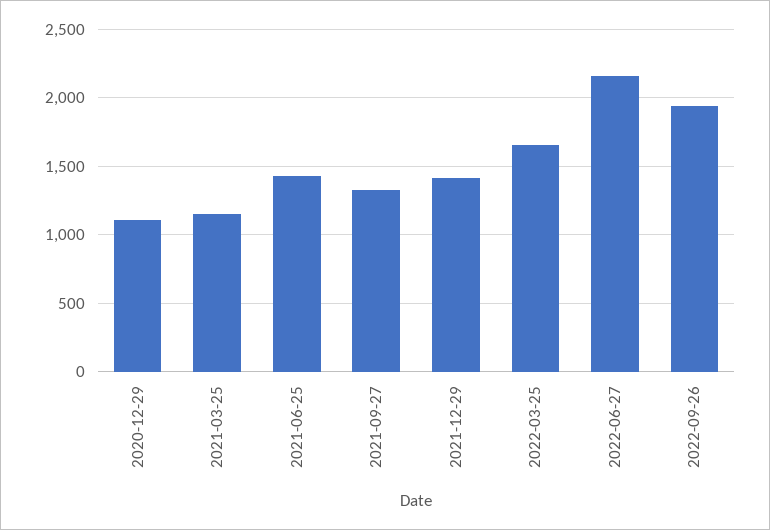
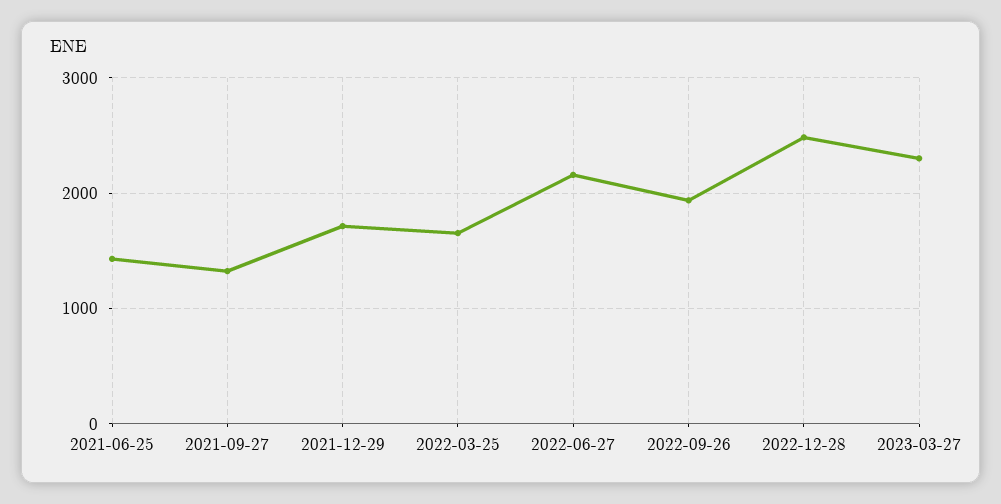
2020-12-29: 1100 -> none
2021-03-25: 1150 -> none
2021-12-29: 1400 -> 1700
2022-12-28: none -> 2500
2023-03-27: none -> 2300

